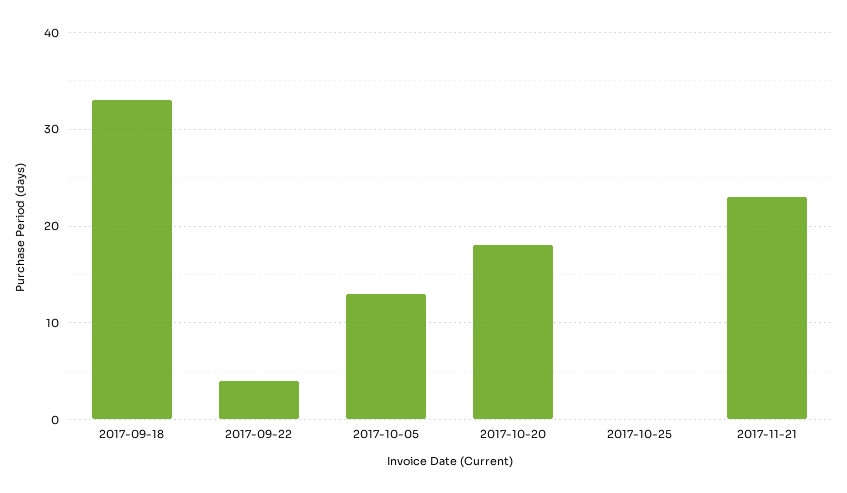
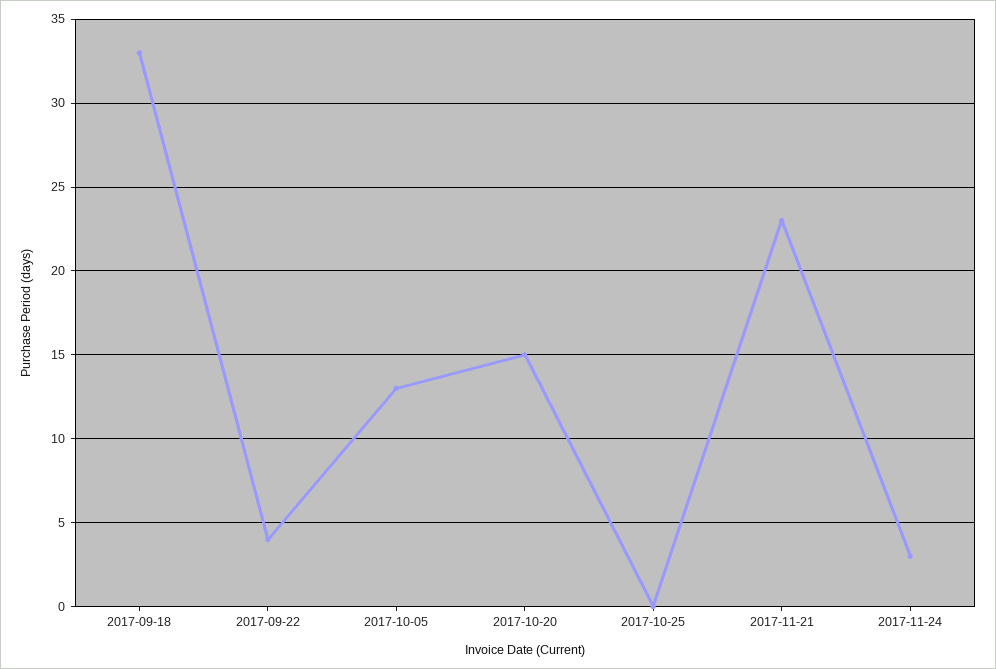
2017-10-20: 18 -> 15
2017-11-24: none -> 3

